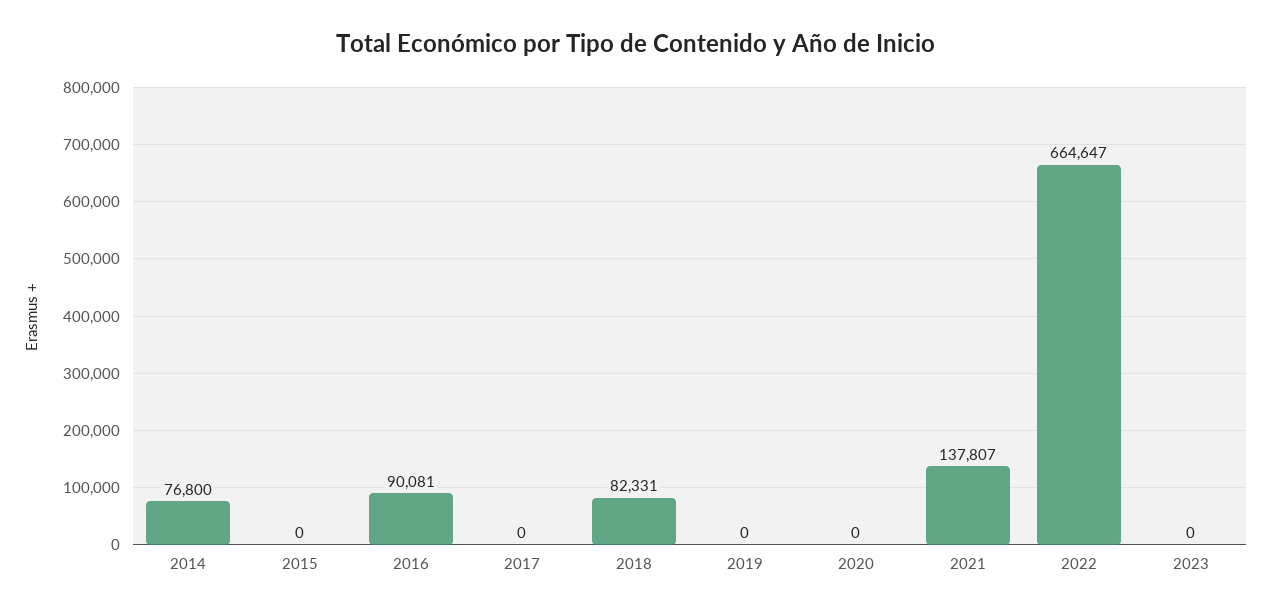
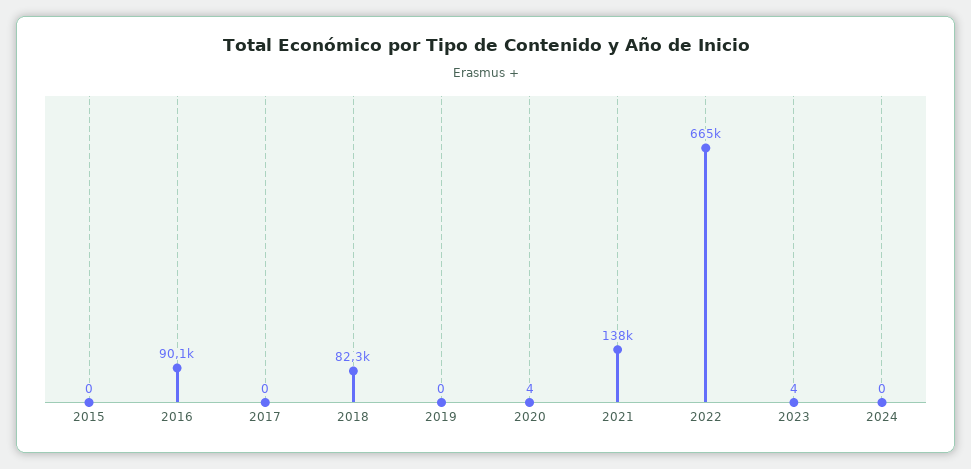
2014: 76800 -> none
2020: 0 -> 4
2023: 0 -> 4
2024: none -> 0

